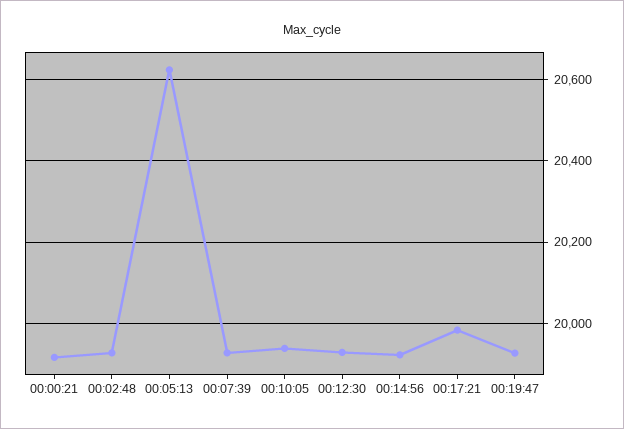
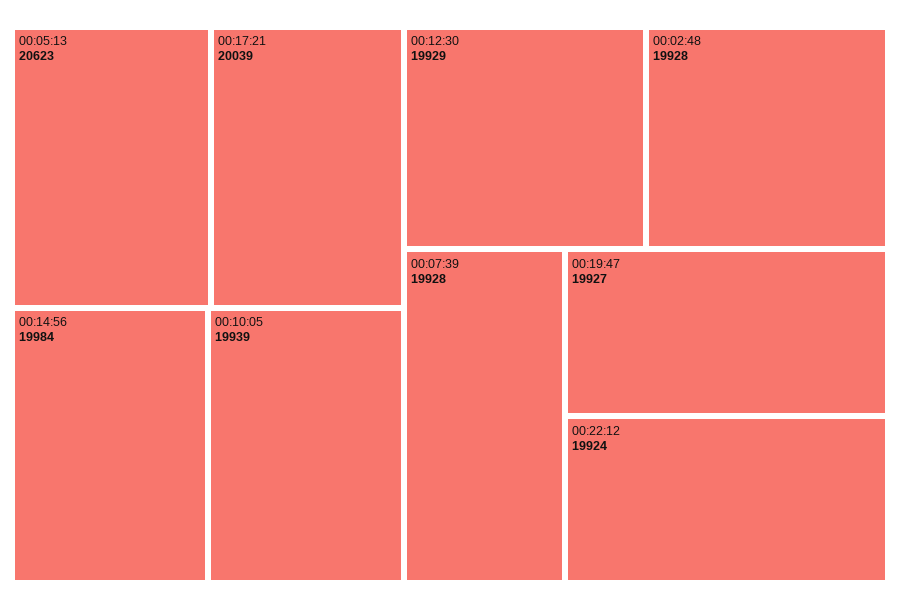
00:00:21: 19920 -> none
00:14:56: 19920 -> 19984
00:17:21: 19980 -> 20039
00:22:12: none -> 19924

